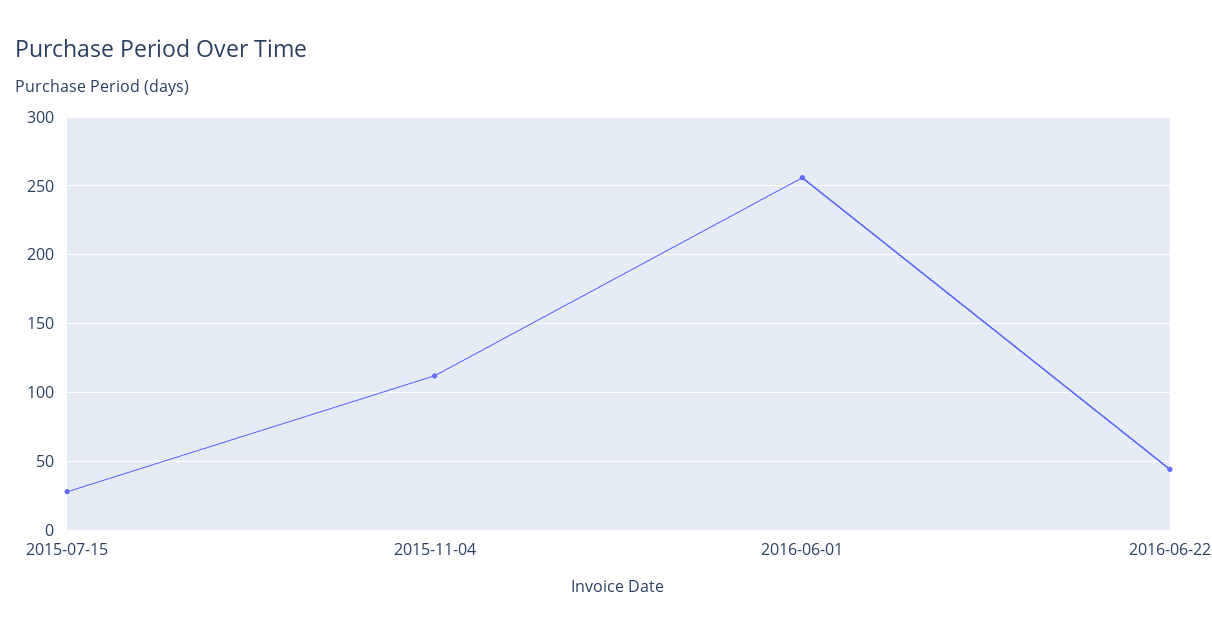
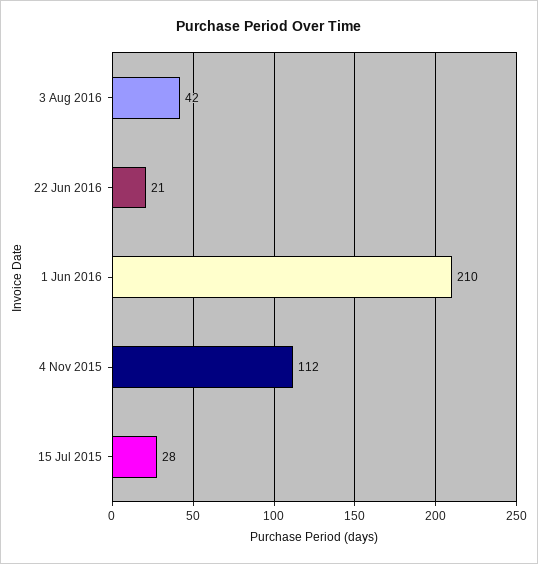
2016-06-01: 255 -> 210
2016-06-22: 45 -> 21
3 Aug 2016: none -> 42

